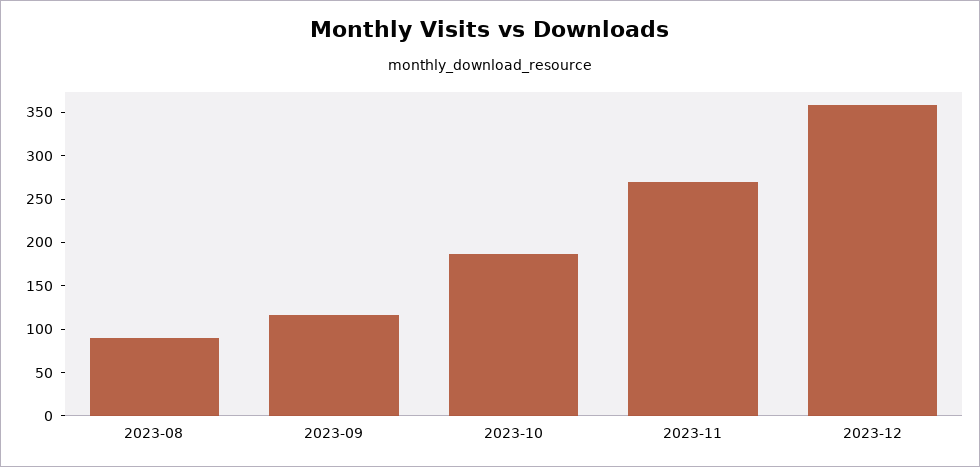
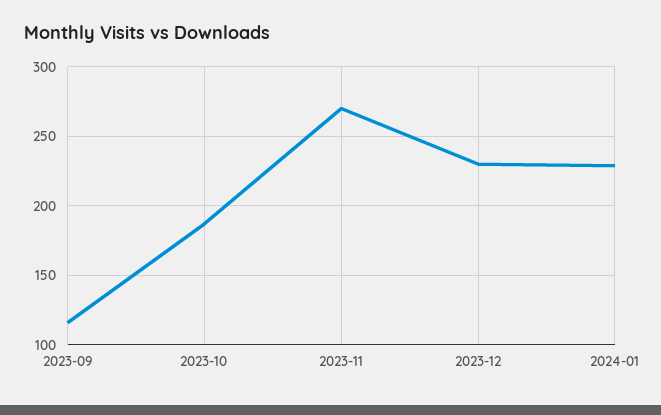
2023-08: 90 -> none
2023-12: 360 -> 230
2024-01: none -> 230

